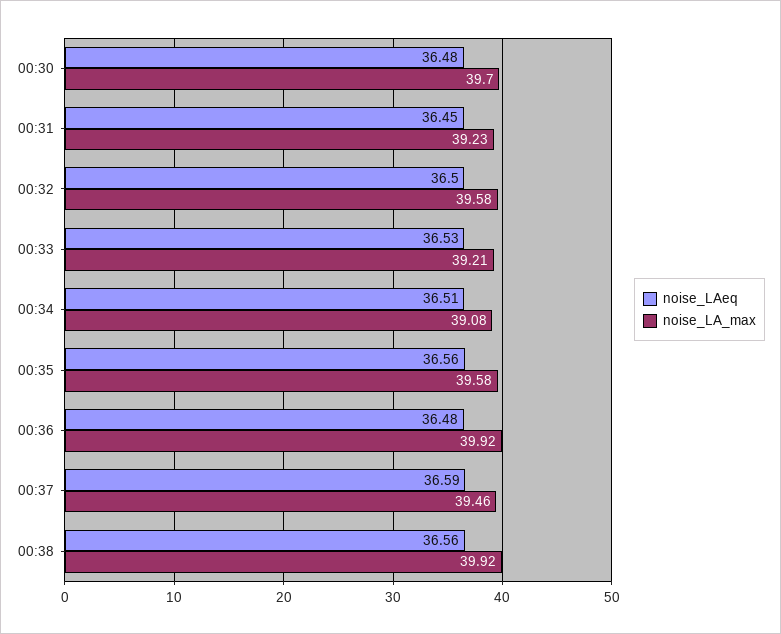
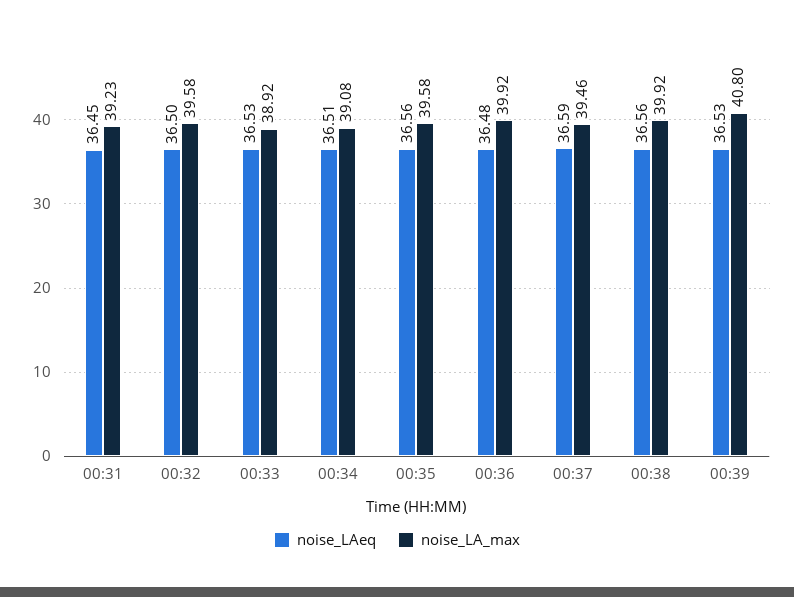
noise_LAeq, 00:30: 36.48 -> none
noise_LA_max, 00:30: 39.7 -> none
noise_LA_max, 00:33: 39.21 -> 38.92
noise_LAeq, 00:39: none -> 36.53
noise_LA_max, 00:39: none -> 40.8

